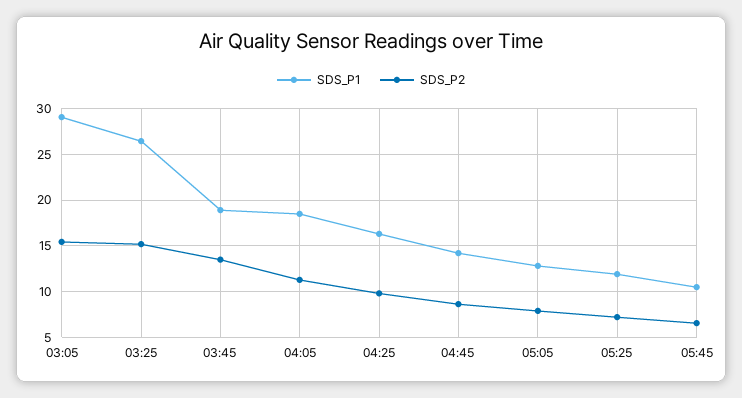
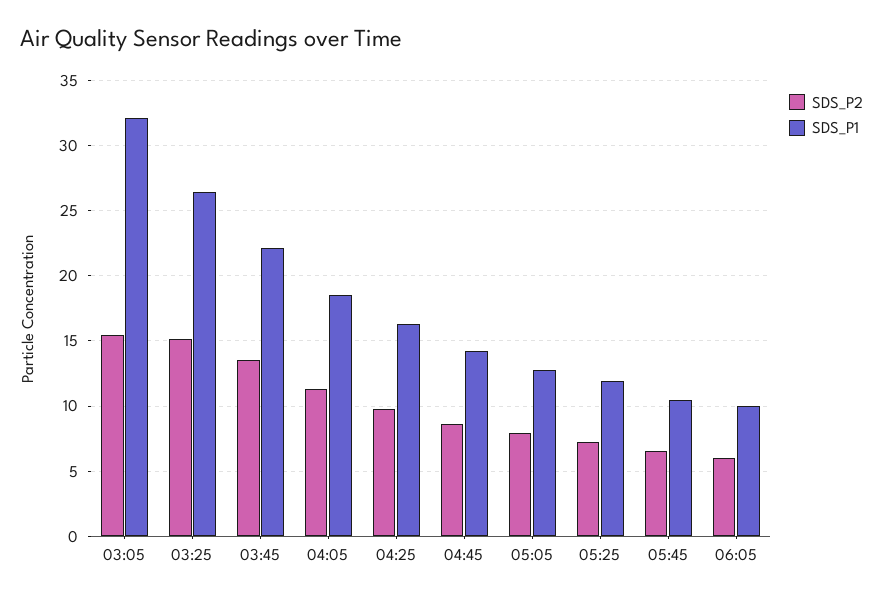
SDS_P1, 03:05: 29 -> 32
SDS_P1, 03:45: 19 -> 22
SDS_P2, 06:05: none -> 6
SDS_P1, 06:05: none -> 10

